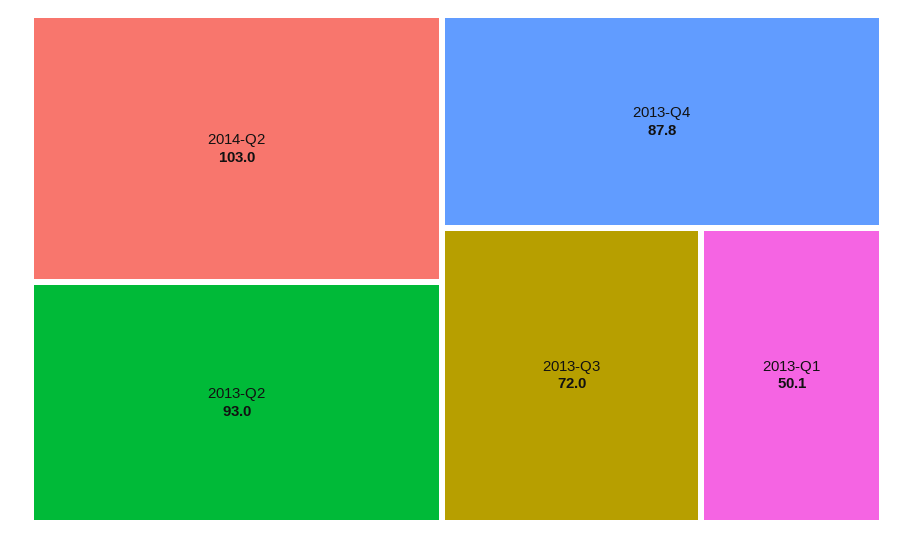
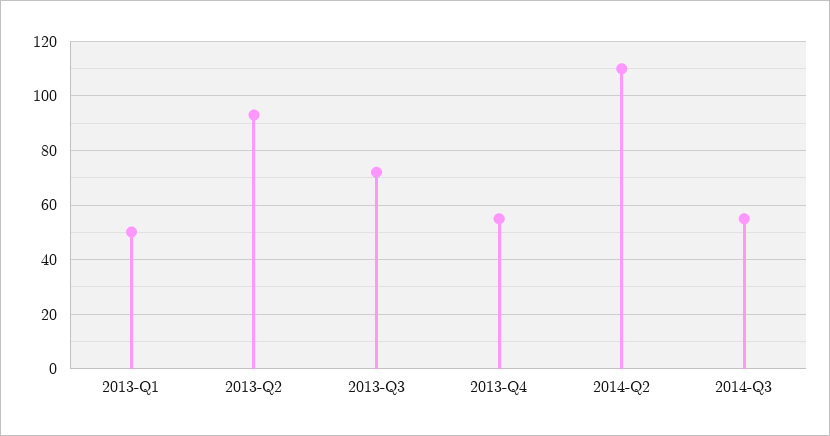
2014-Q2: 103 -> 110
2013-Q4: 87.8 -> 55
2014-Q3: none -> 55

